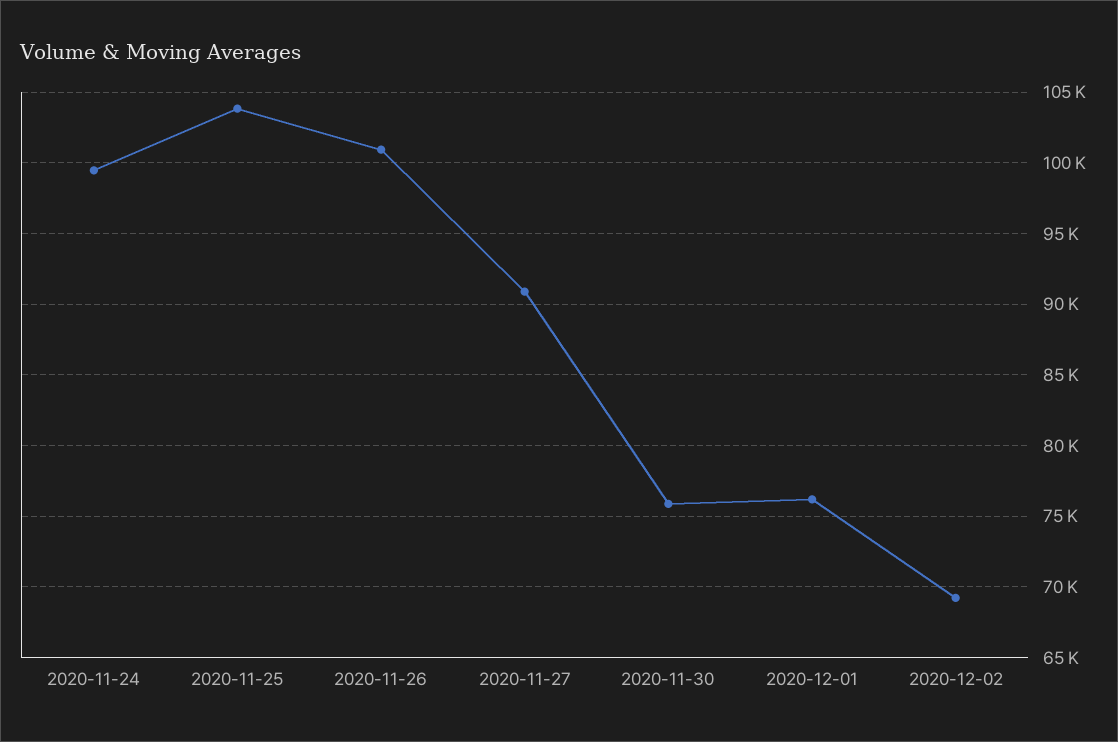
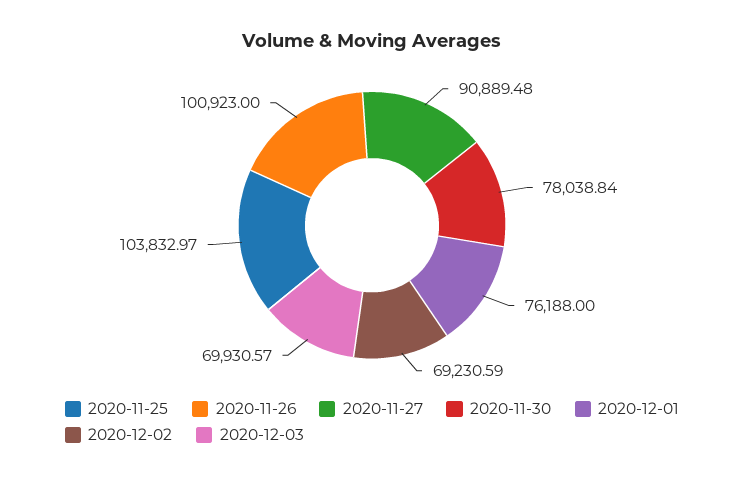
2020-11-24: 99500 -> none
2020-11-30: 76000 -> 78038.84
2020-12-03: none -> 69930.57

